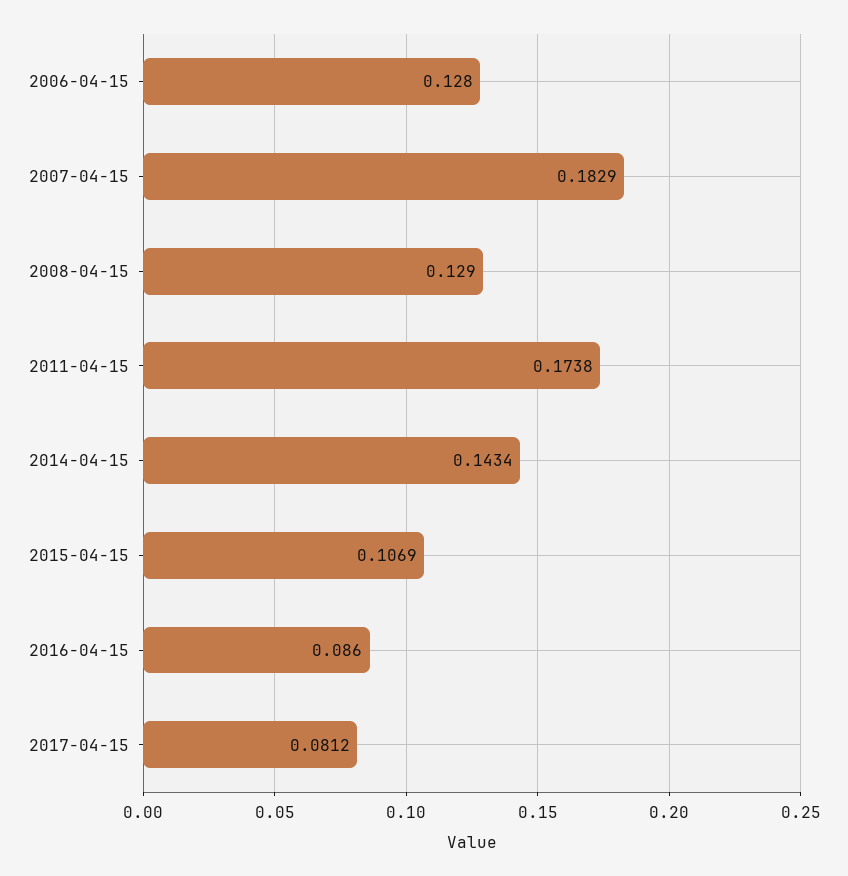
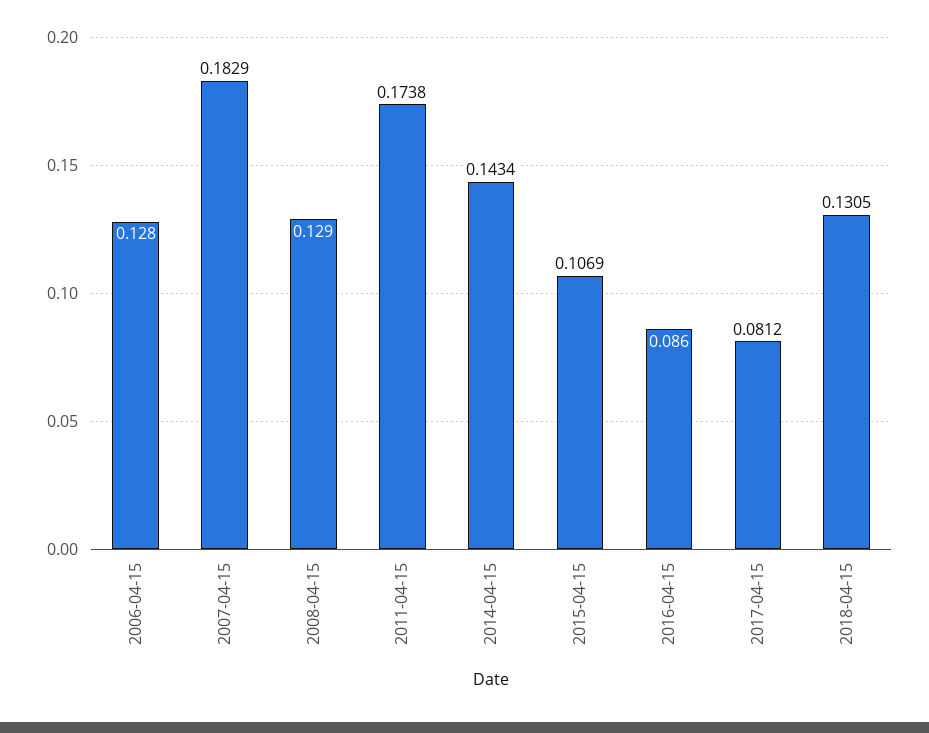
2018-04-15: none -> 0.1305

